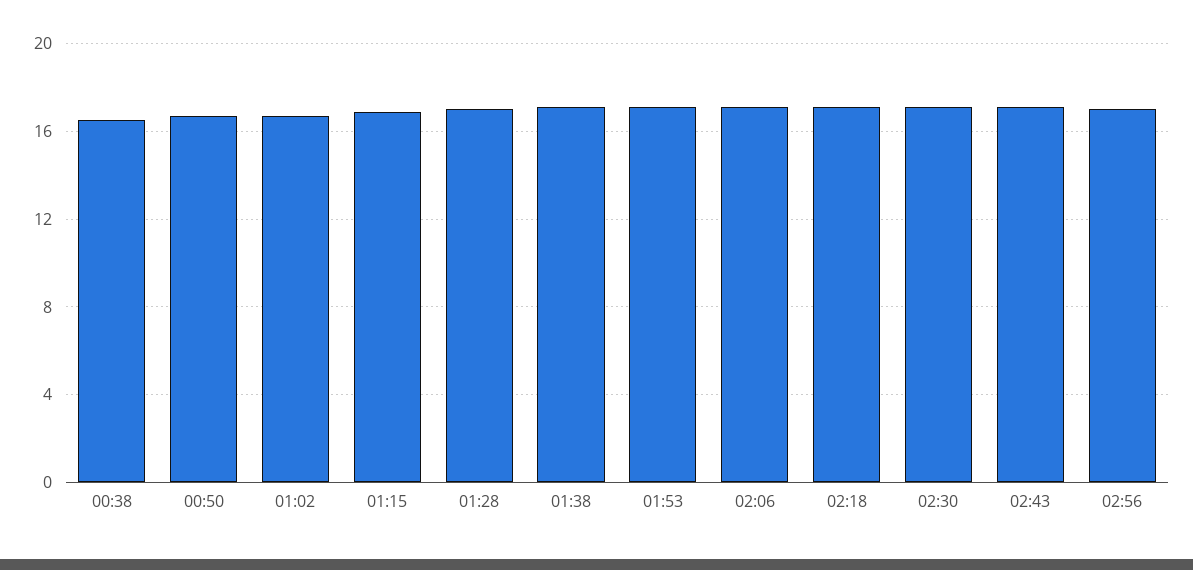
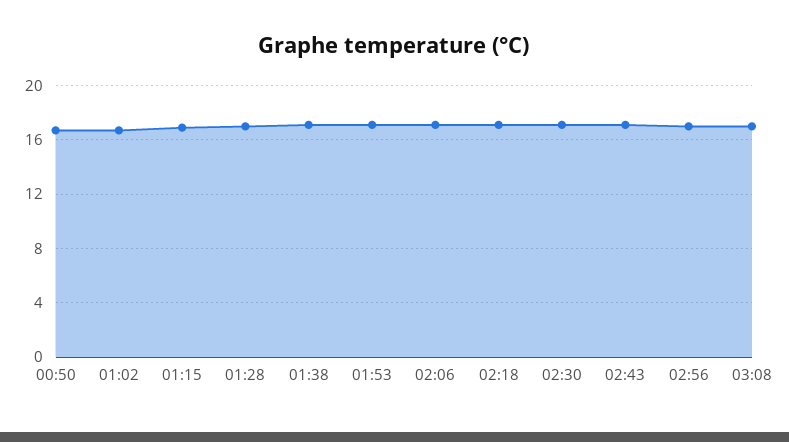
00:38: 16.5 -> none
03:08: none -> 17

